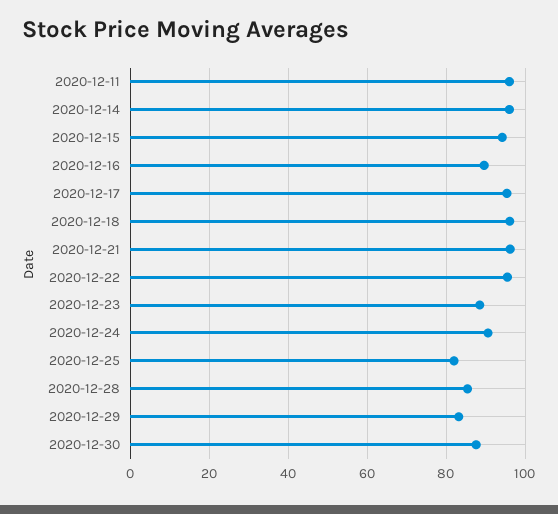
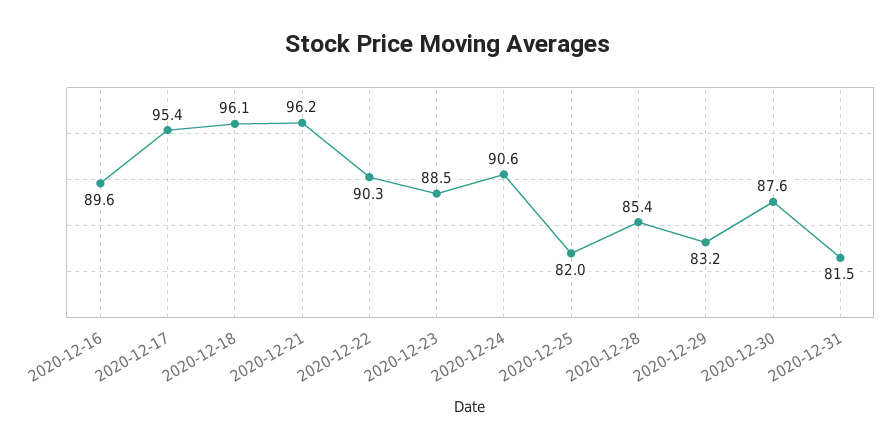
2020-12-11: 96 -> none
2020-12-14: 96 -> none
2020-12-15: 94 -> none
2020-12-22: 96 -> 90.3
2020-12-31: none -> 81.5

